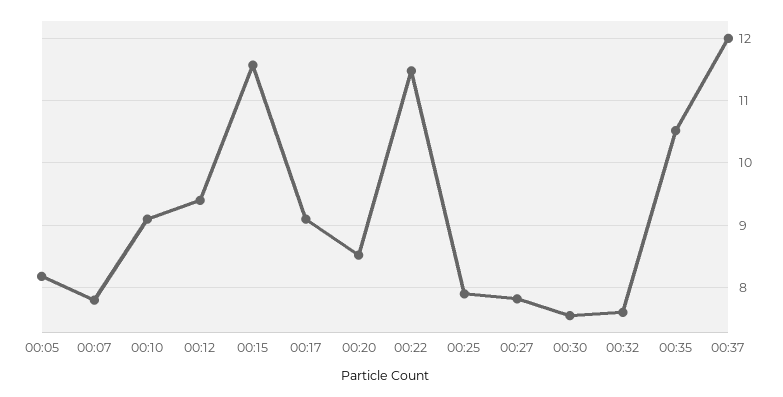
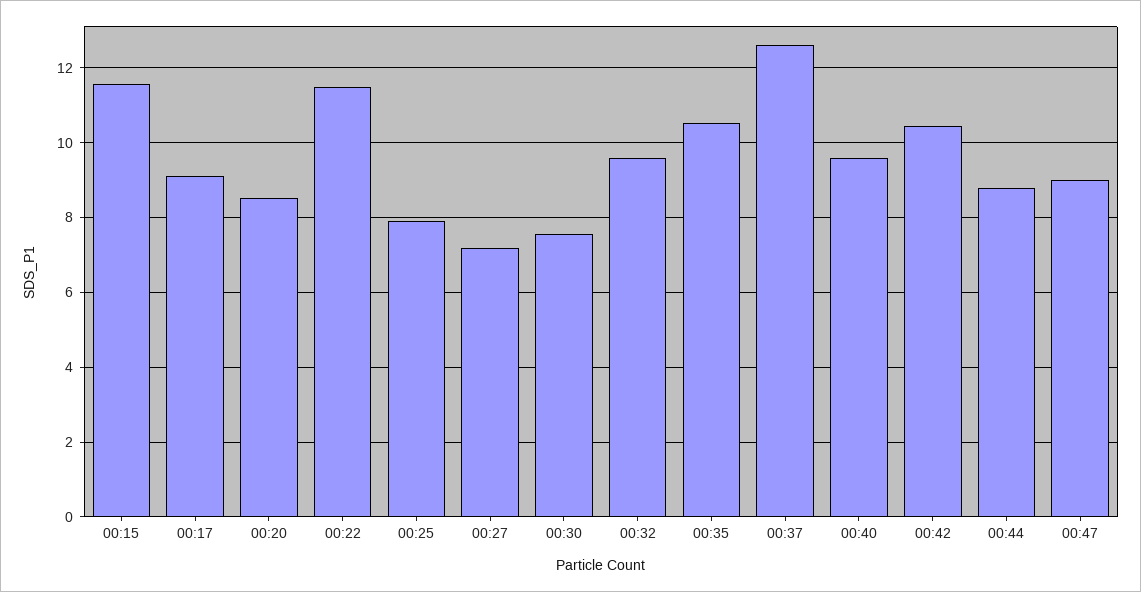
00:05: 8.2 -> none
00:07: 7.8 -> none
00:10: 9.1 -> none
00:12: 9.4 -> none
00:27: 7.8 -> 7.2
00:32: 7.6 -> 9.6
00:37: 12 -> 12.6
00:40: none -> 9.6
00:42: none -> 10.4
00:44: none -> 8.8
00:47: none -> 9

